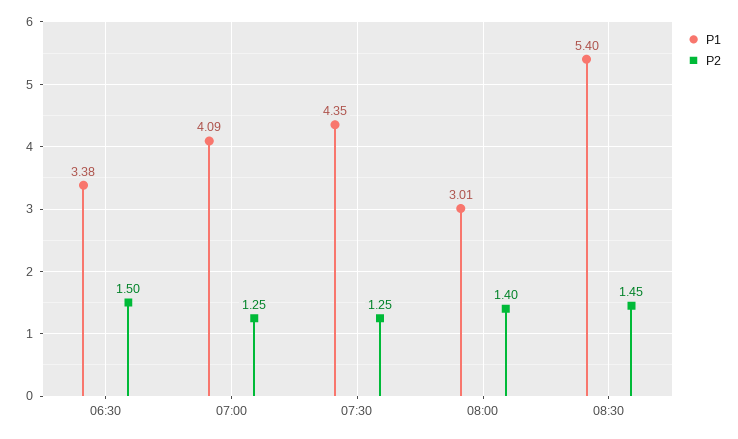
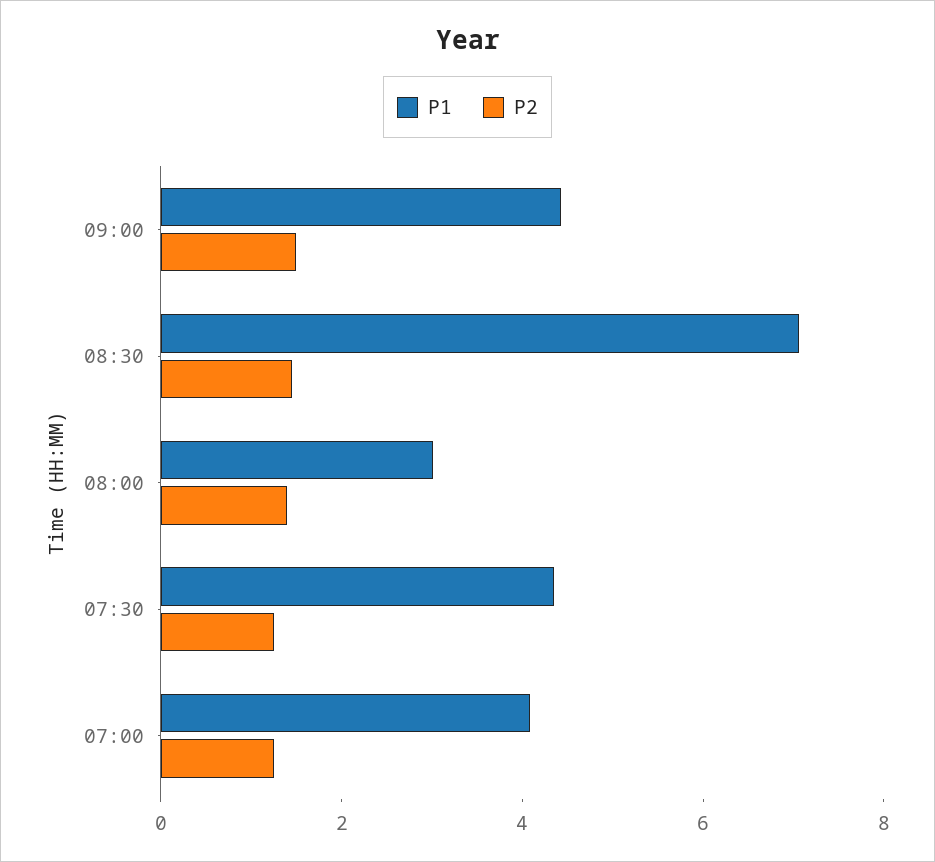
P1, 06:30: 3.38 -> none
P2, 06:30: 1.5 -> none
P1, 08:30: 5.4 -> 7
P1, 09:00: none -> 4.5
P2, 09:00: none -> 1.5

